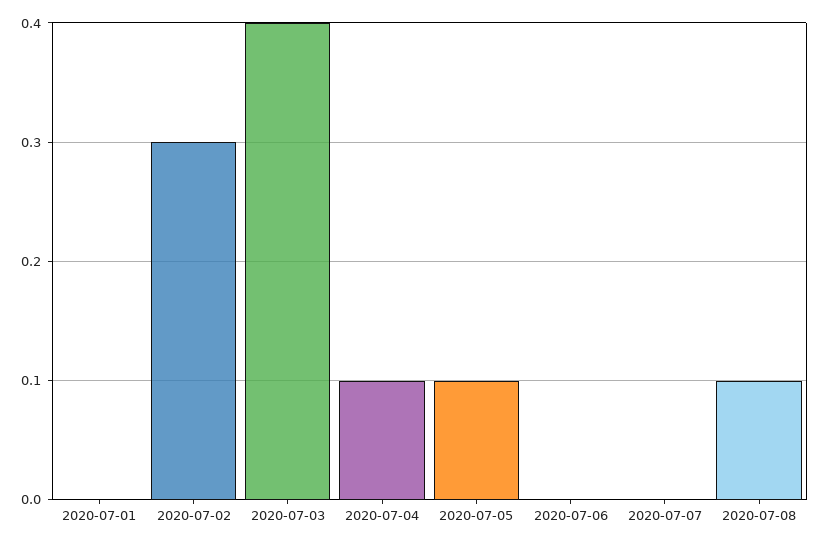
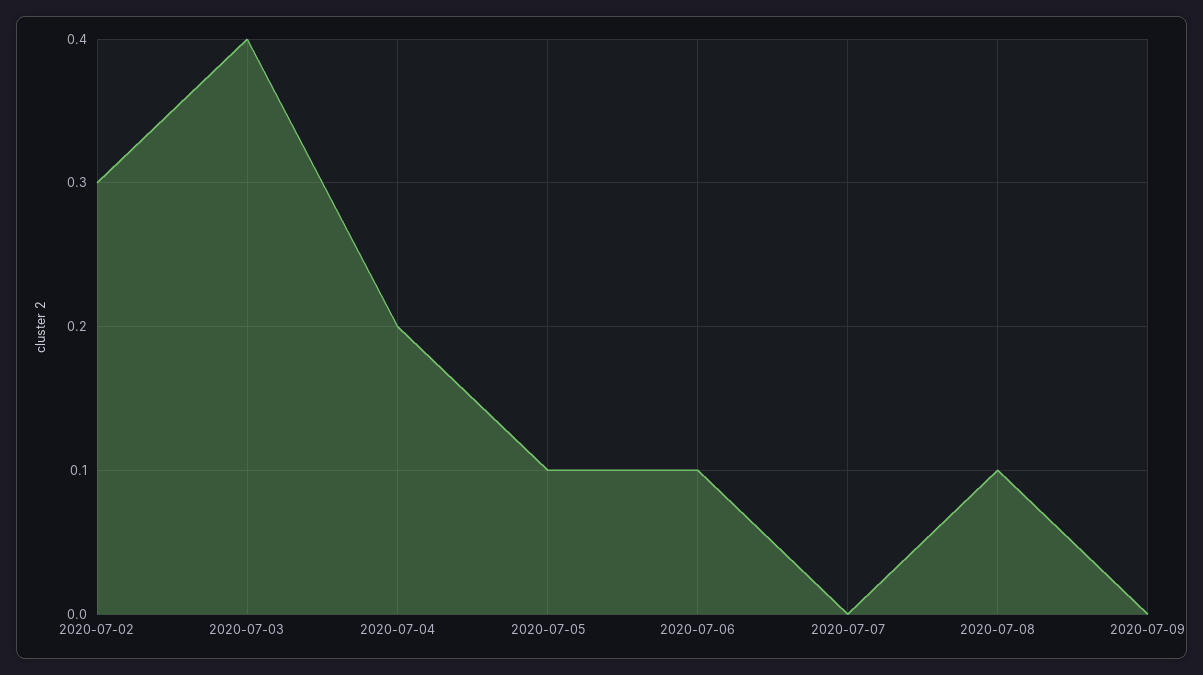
2020-07-01: 0 -> none
2020-07-04: 0.1 -> 0.2
2020-07-06: 0 -> 0.1
2020-07-09: none -> 0

